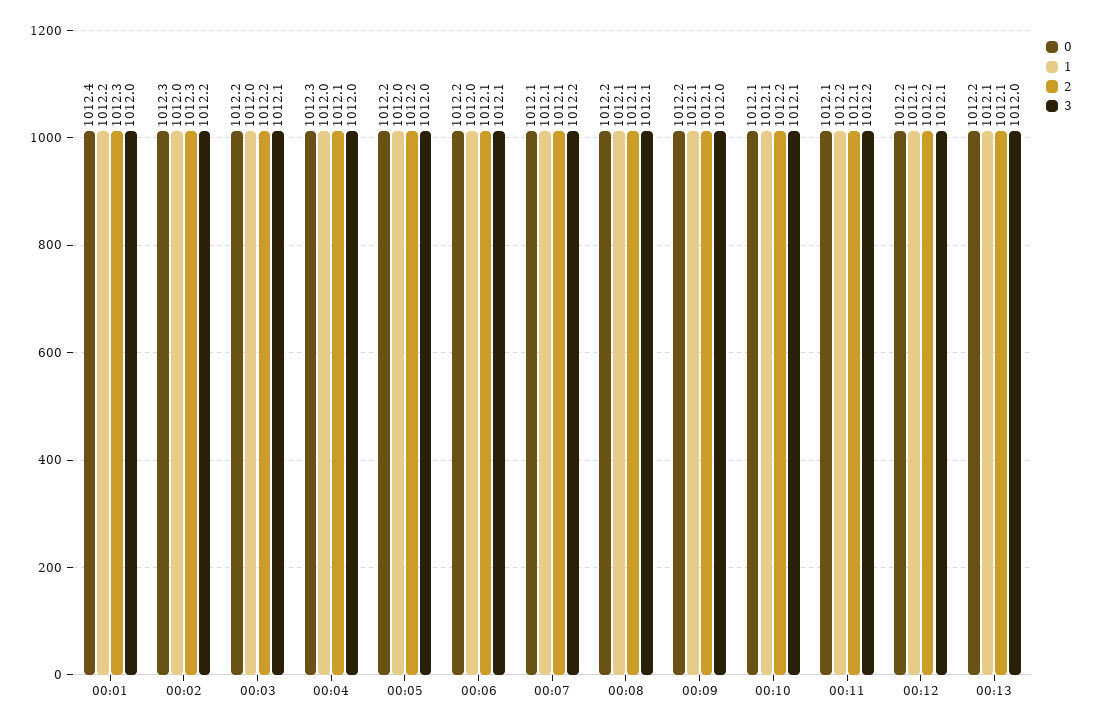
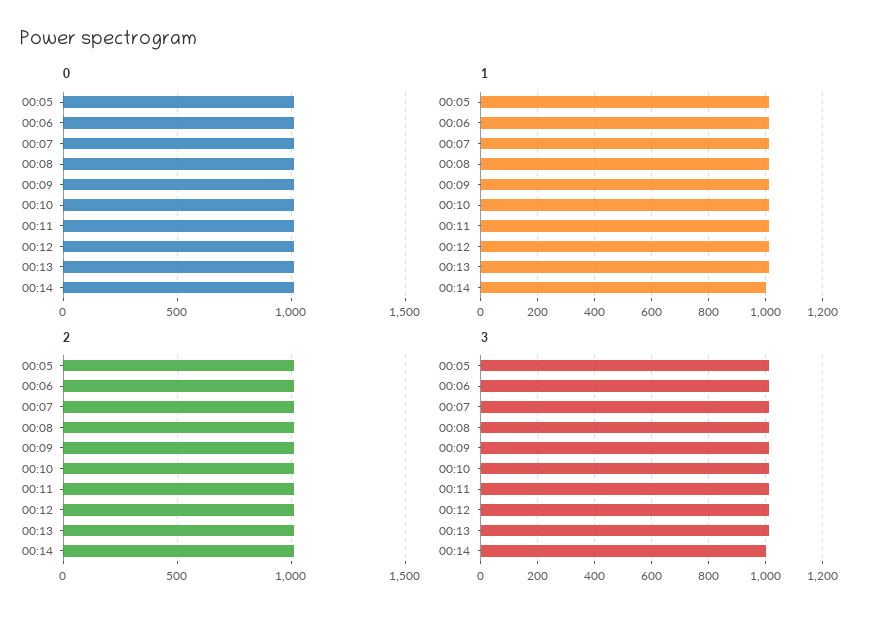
0, 00:01: 1012.4 -> none
1, 00:01: 1012.2 -> none
2, 00:01: 1012.3 -> none
3, 00:01: 1012 -> none
0, 00:02: 1012.3 -> none
1, 00:02: 1012 -> none
2, 00:02: 1012.3 -> none
3, 00:02: 1012.2 -> none
0, 00:03: 1012.2 -> none
1, 00:03: 1012 -> none
2, 00:03: 1012.2 -> none
3, 00:03: 1012.1 -> none
0, 00:04: 1012.3 -> none
1, 00:04: 1012 -> none
2, 00:04: 1012.1 -> none
3, 00:04: 1012 -> none
0, 00:14: none -> 1000
1, 00:14: none -> 1000
2, 00:14: none -> 1000
3, 00:14: none -> 1000

